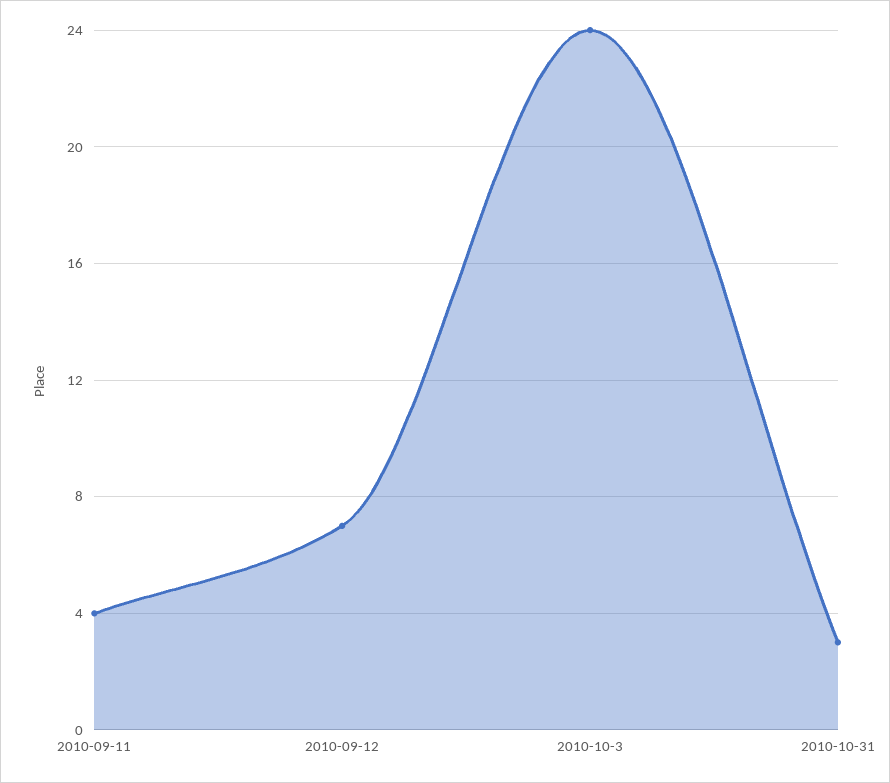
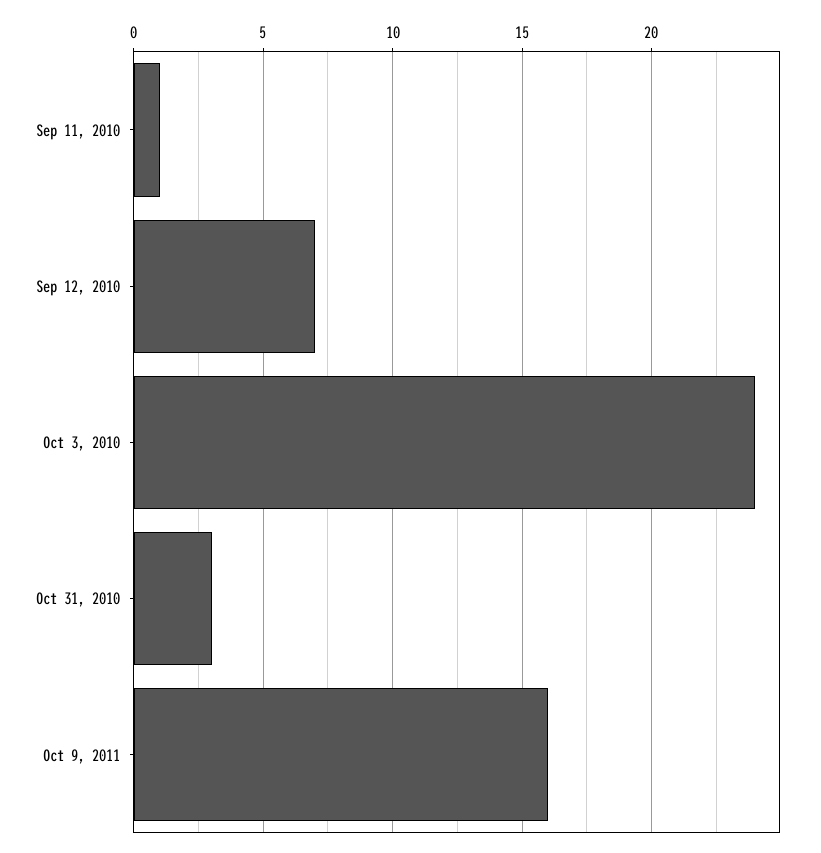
2010-09-11: 4 -> 1
Oct 9, 2011: none -> 16

